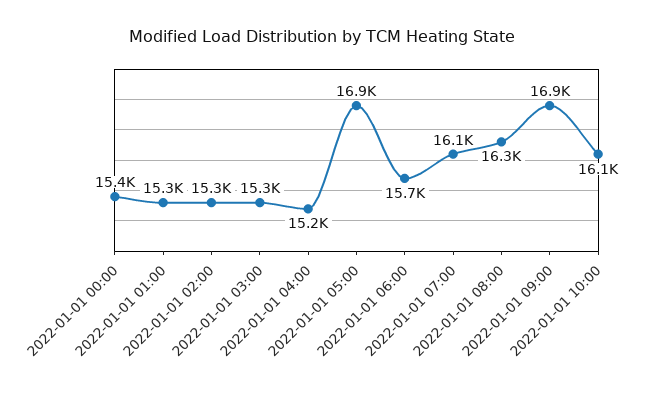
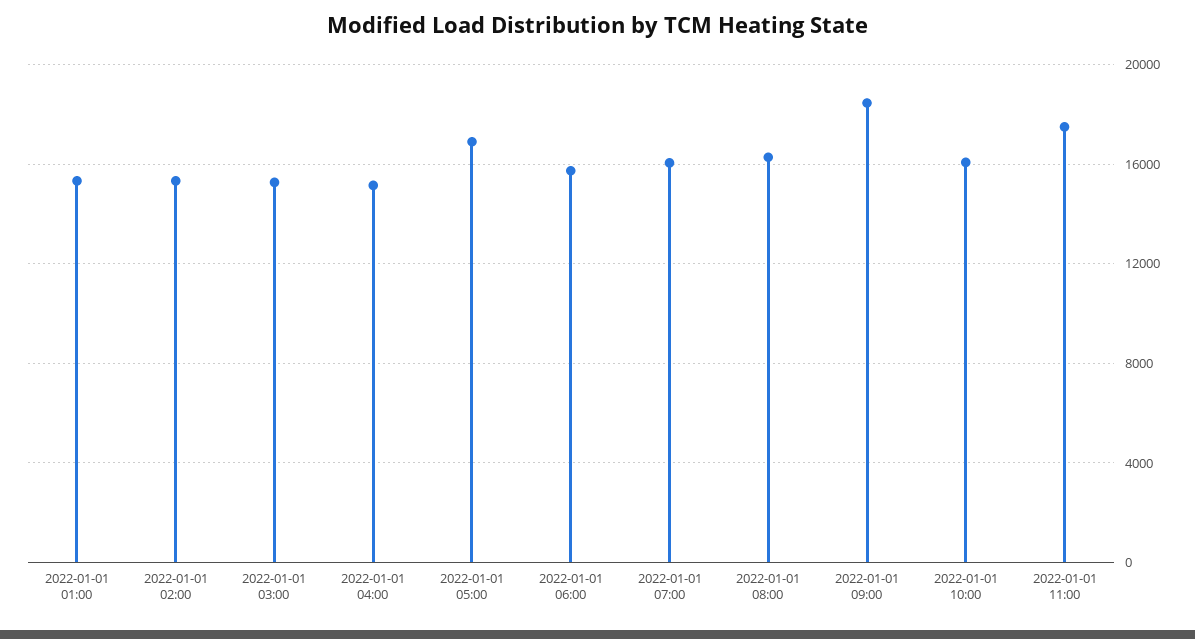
2022-01-01 00:00: 15400 -> none
2022-01-01 09:00: 16900 -> 18500
2022-01-01 11:00: none -> 17500

